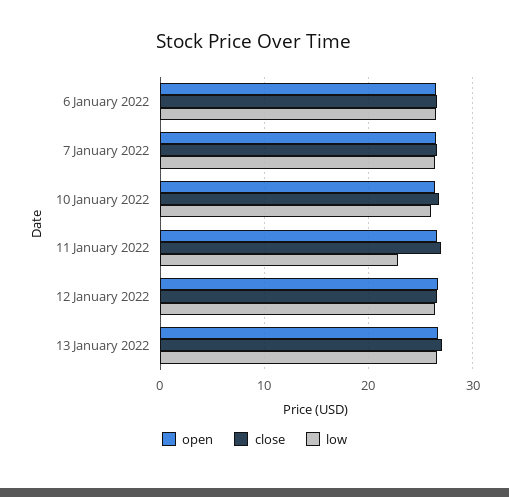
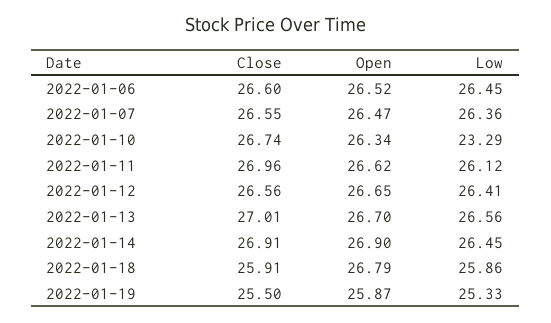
low, 10 January 2022: 26 -> 23.29
low, 11 January 2022: 23 -> 26.12
close, 2022-01-14: none -> 26.91
open, 2022-01-14: none -> 26.9
low, 2022-01-14: none -> 26.45
close, 2022-01-18: none -> 25.91
open, 2022-01-18: none -> 26.79
low, 2022-01-18: none -> 25.86
close, 2022-01-19: none -> 25.5
open, 2022-01-19: none -> 25.87
low, 2022-01-19: none -> 25.33

